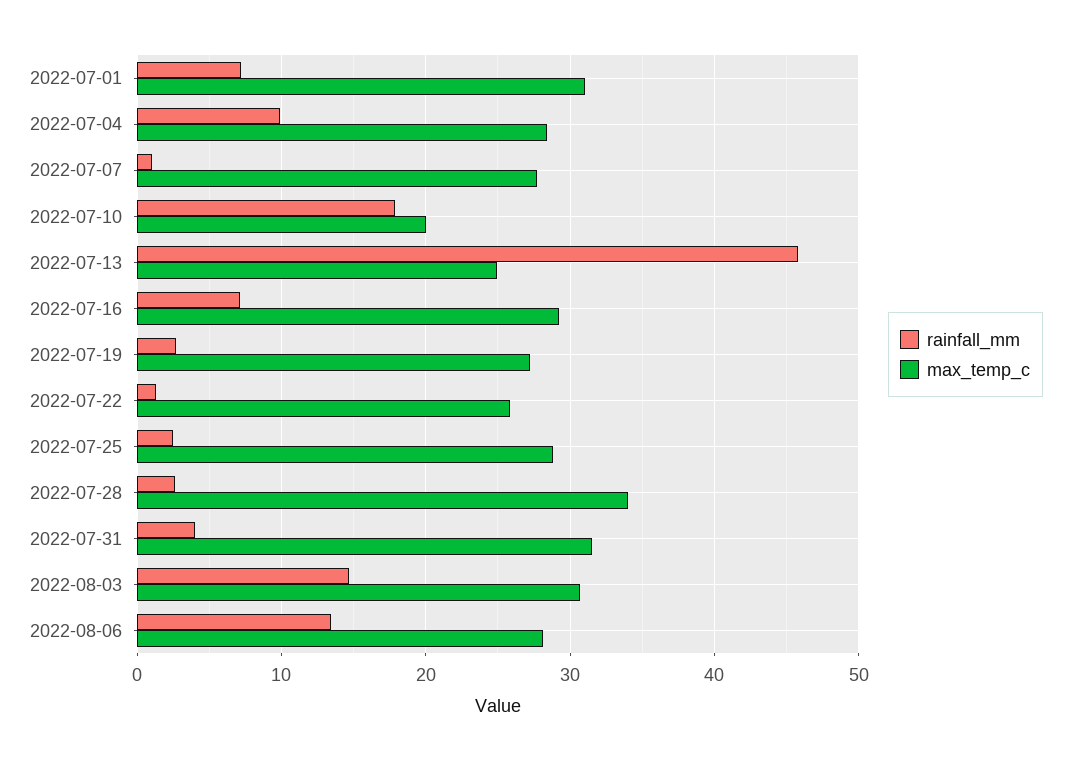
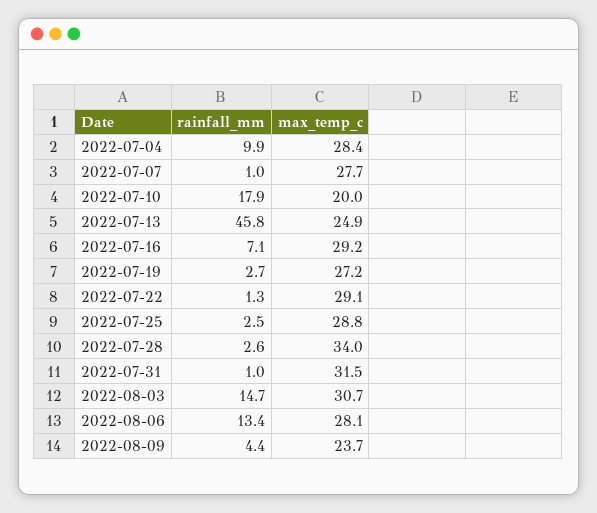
rainfall_mm, 2022-07-01: 7 -> none
max_temp_c, 2022-07-01: 31 -> none
max_temp_c, 2022-07-22: 26 -> 29.1
rainfall_mm, 2022-07-31: 4 -> 1
rainfall_mm, 2022-08-09: none -> 4.4
max_temp_c, 2022-08-09: none -> 23.7

